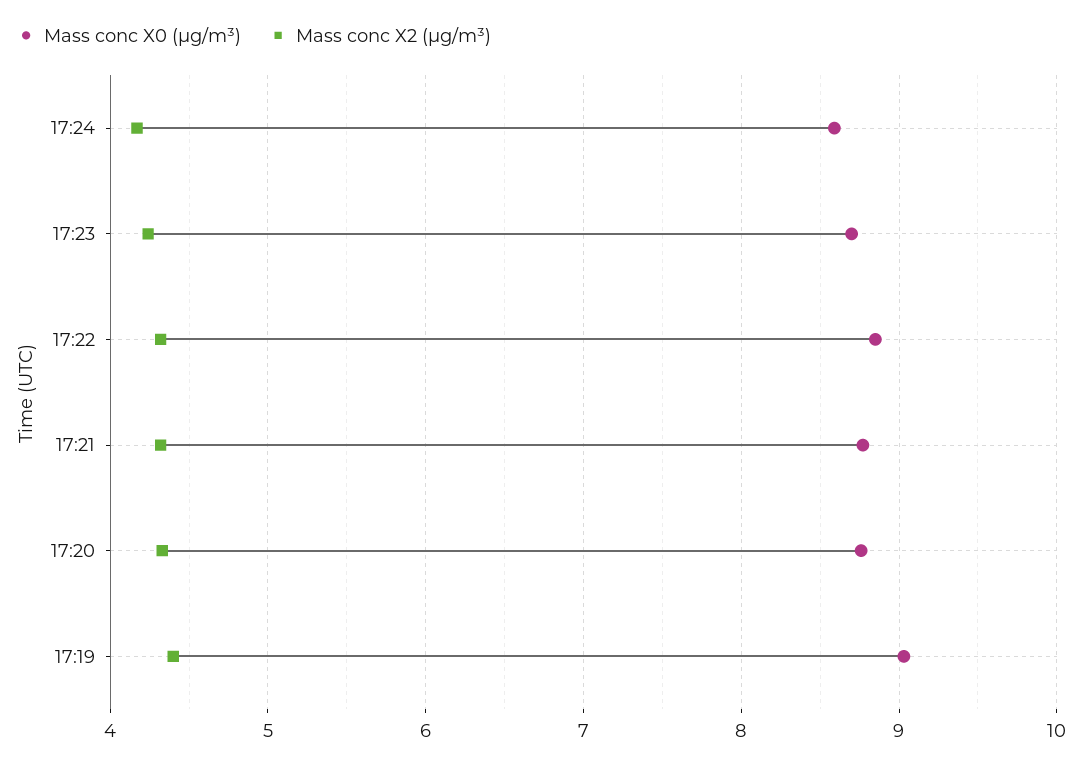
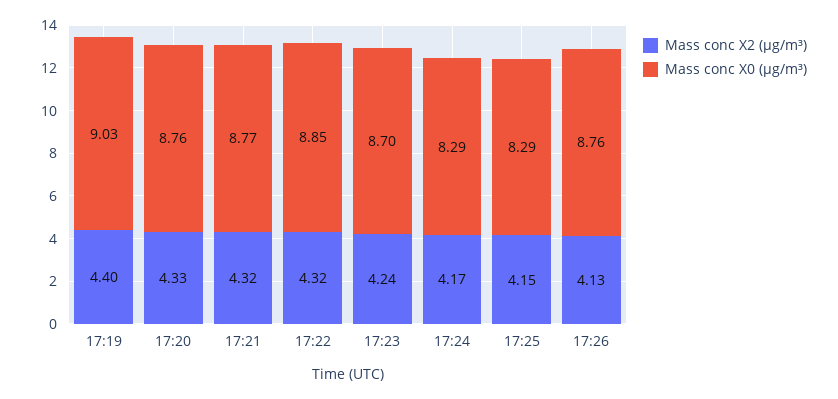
Mass conc X0 (μg/m³), 17:24: 8.6 -> 8.29
Mass conc X2 (μg/m³), 17:25: none -> 4.15
Mass conc X0 (μg/m³), 17:25: none -> 8.29
Mass conc X2 (μg/m³), 17:26: none -> 4.13
Mass conc X0 (μg/m³), 17:26: none -> 8.76

